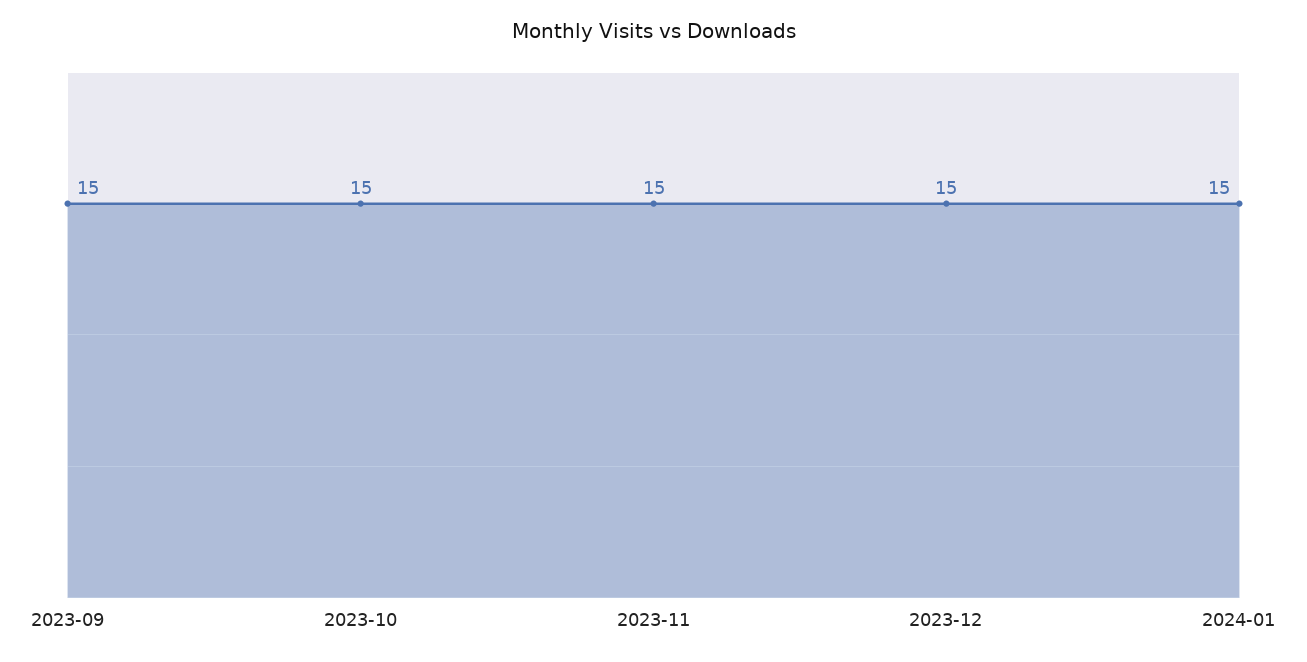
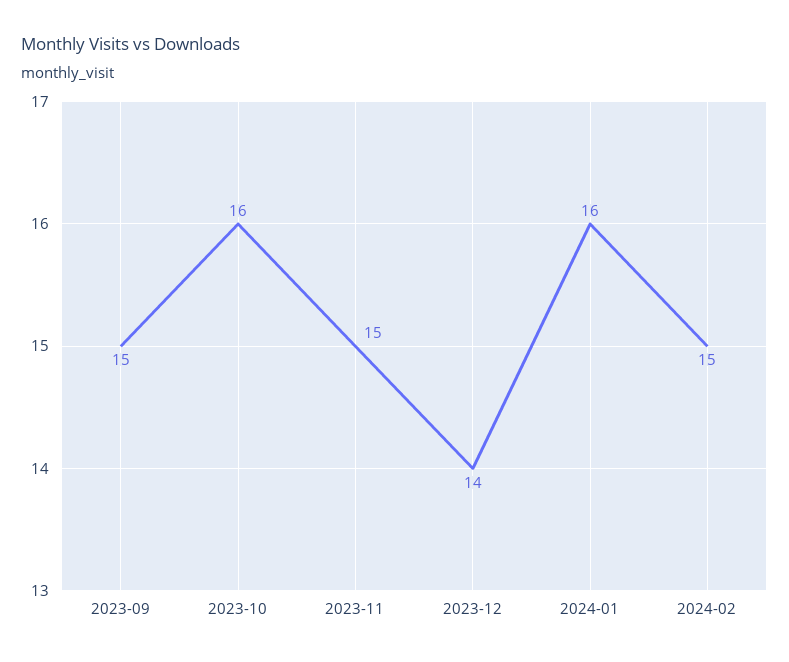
2023-10: 15 -> 16
2023-12: 15 -> 14
2024-01: 15 -> 16
2024-02: none -> 15

